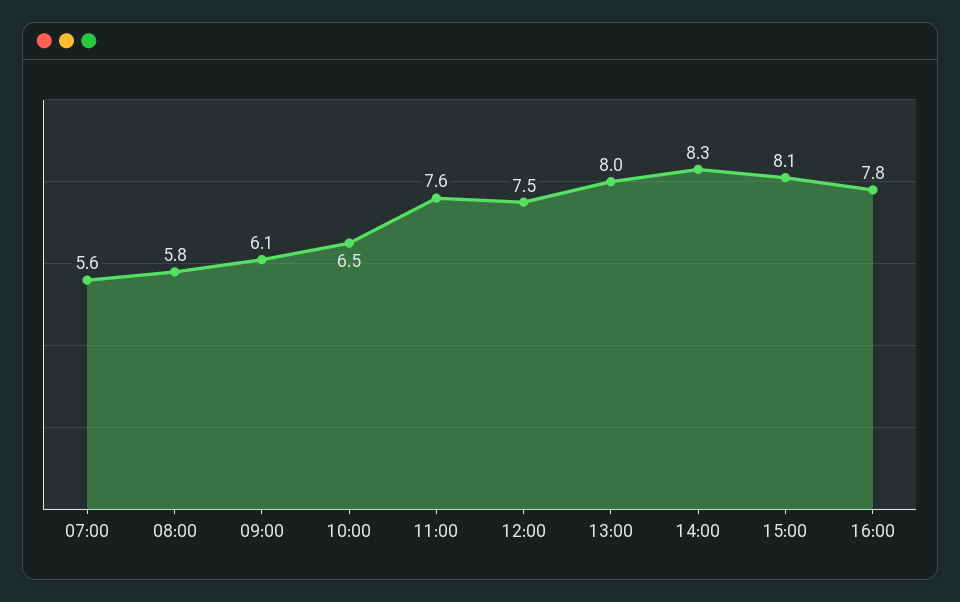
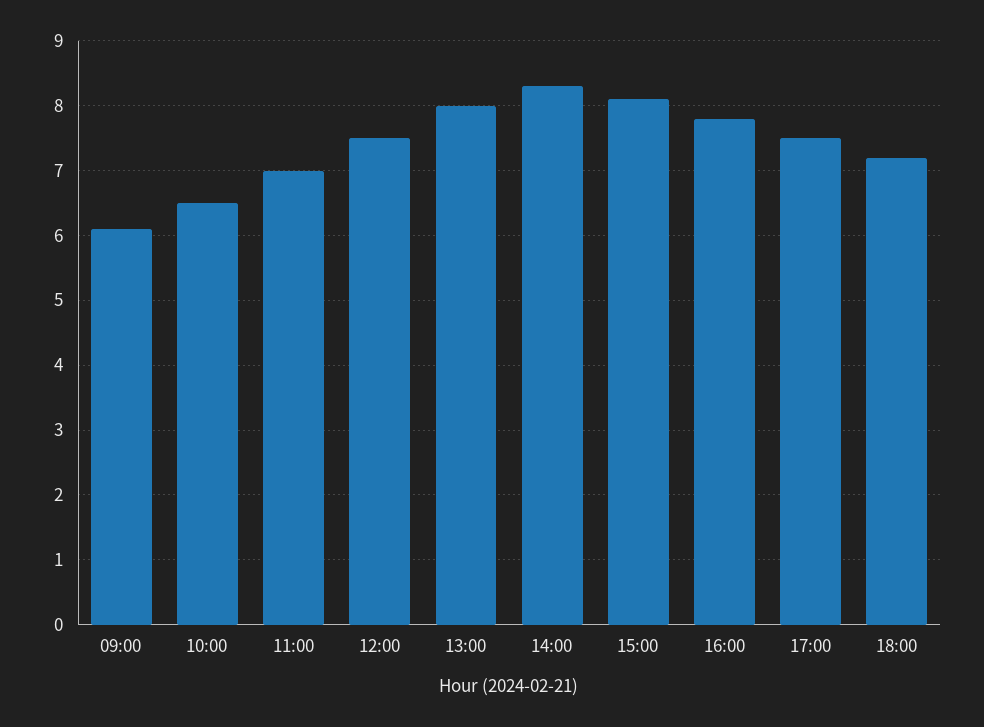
07:00: 5.6 -> none
08:00: 5.8 -> none
11:00: 7.6 -> 7
17:00: none -> 7.5
18:00: none -> 7.2

